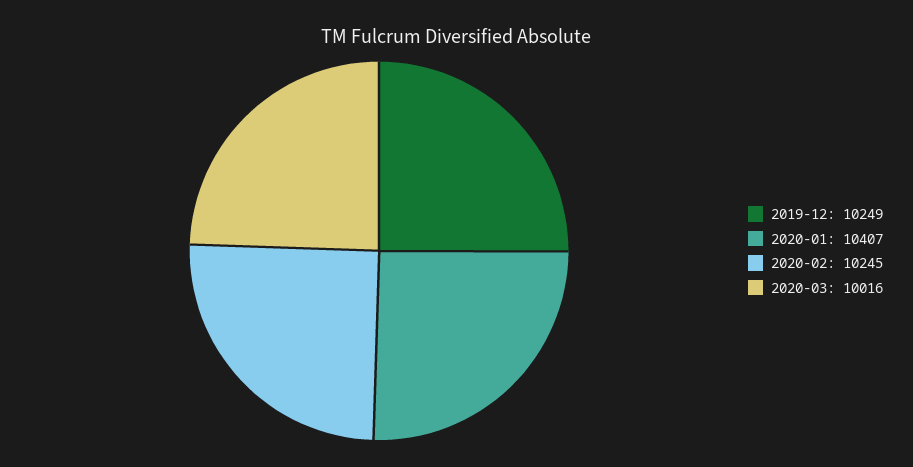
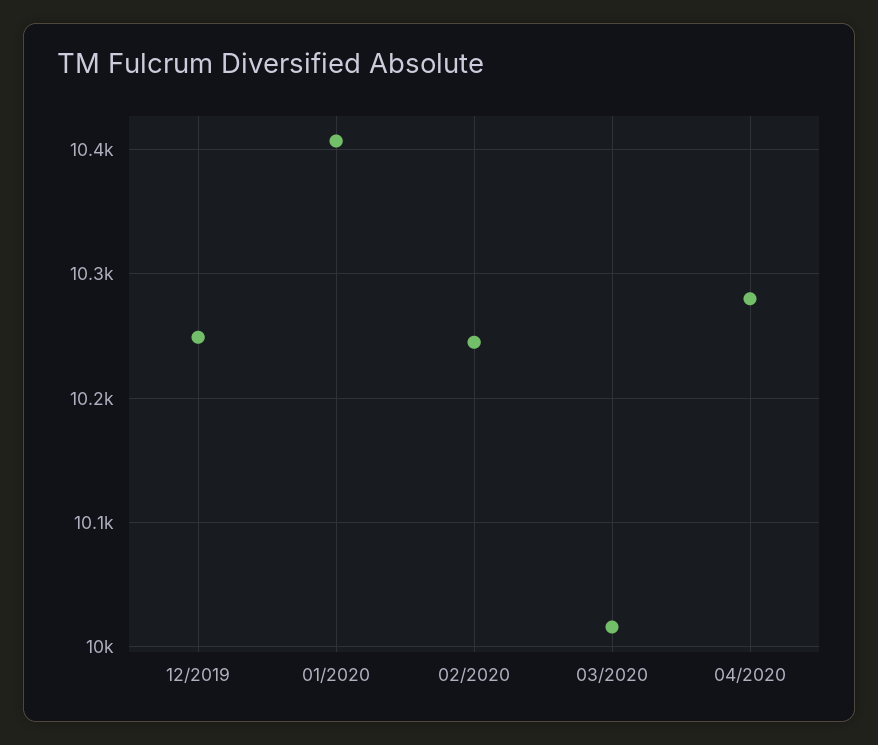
04/2020: none -> 10280

